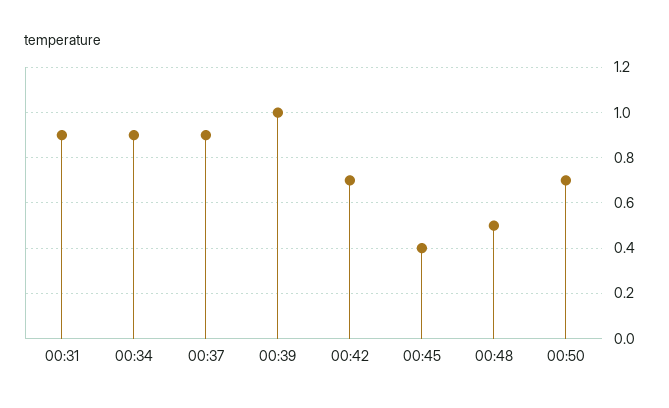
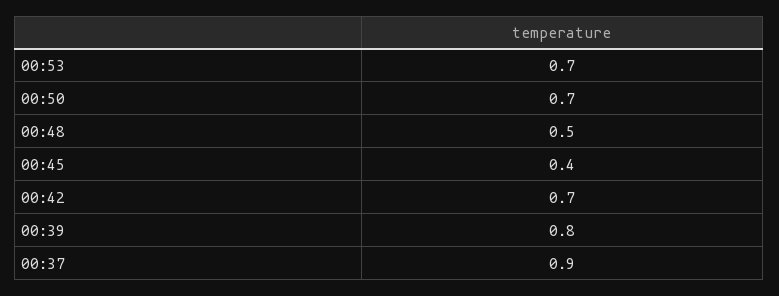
00:31: 0.9 -> none
00:34: 0.9 -> none
00:39: 1 -> 0.8
00:53: none -> 0.7

